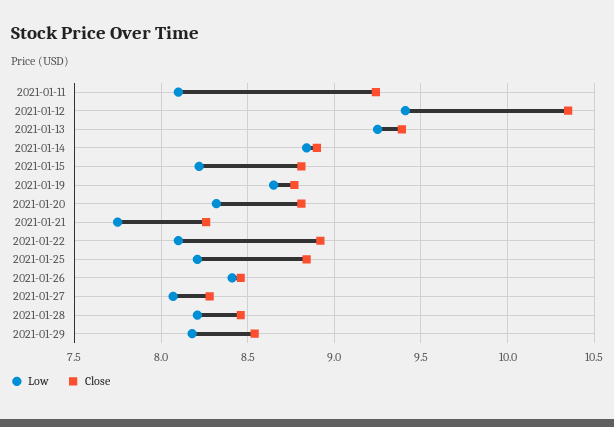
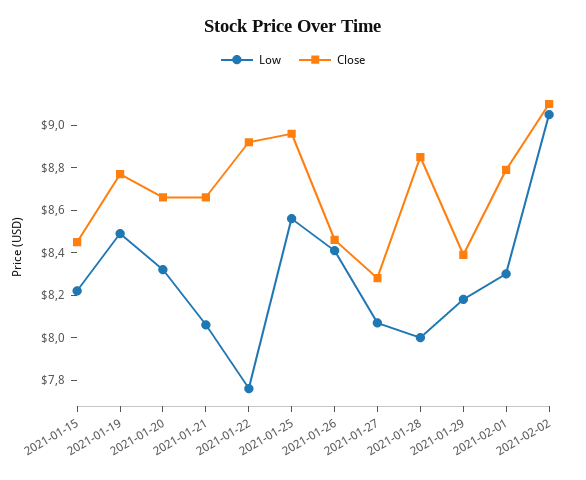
Low, 2021-01-11: 8.1 -> none
Close, 2021-01-11: 9.25 -> none
Low, 2021-01-12: 9.4 -> none
Close, 2021-01-12: 10.35 -> none
Low, 2021-01-13: 9.25 -> none
Close, 2021-01-13: 9.4 -> none
Low, 2021-01-14: 8.85 -> none
Close, 2021-01-14: 8.9 -> none
Close, 2021-01-15: 8.8 -> 8.45
Low, 2021-01-19: 8.65 -> 8.5
Close, 2021-01-20: 8.8 -> 8.65
Low, 2021-01-21: 7.75 -> 8.05
Close, 2021-01-21: 8.25 -> 8.65
Low, 2021-01-22: 8.1 -> 7.75
Low, 2021-01-25: 8.2 -> 8.55
Close, 2021-01-25: 8.85 -> 8.95
Low, 2021-01-28: 8.2 -> 8
Close, 2021-01-28: 8.45 -> 8.85
Close, 2021-01-29: 8.55 -> 8.4
Low, 2021-02-01: none -> 8.3
Close, 2021-02-01: none -> 8.8
Low, 2021-02-02: none -> 9.05
Close, 2021-02-02: none -> 9.1

